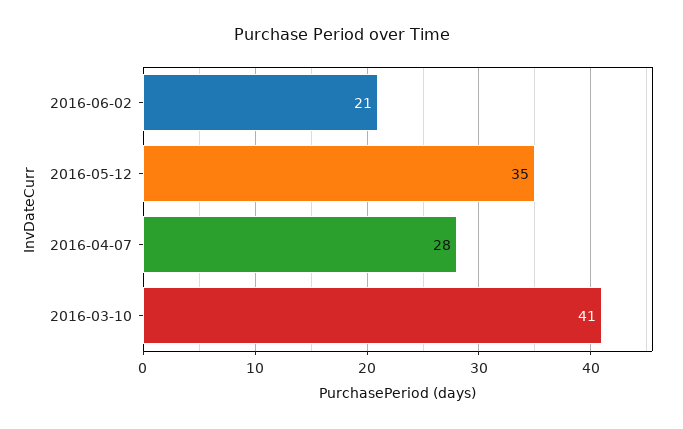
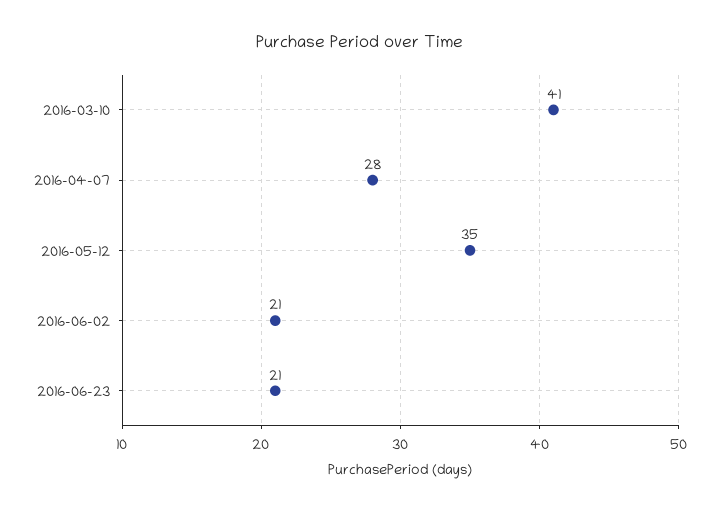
2016-06-23: none -> 21

